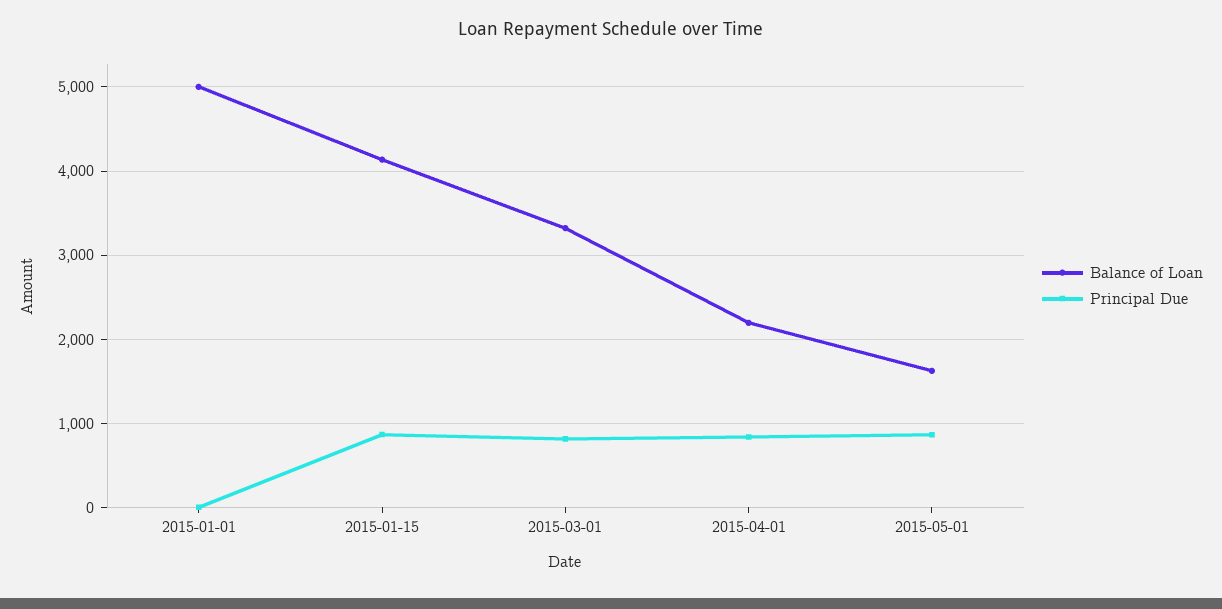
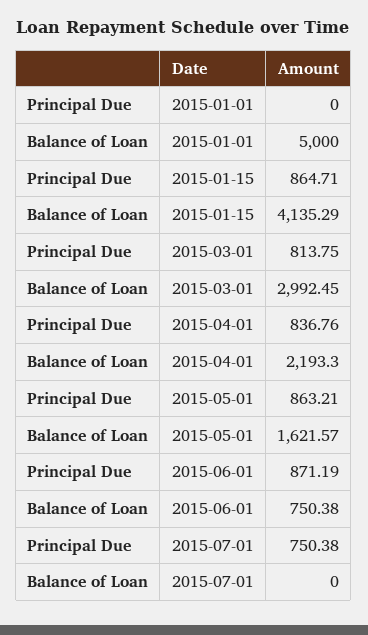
Balance of Loan, 2015-03-01: 3300 -> 2992.45
Principal Due, 2015-06-01: none -> 871.19
Balance of Loan, 2015-06-01: none -> 750.38
Principal Due, 2015-07-01: none -> 750.38
Balance of Loan, 2015-07-01: none -> 0

